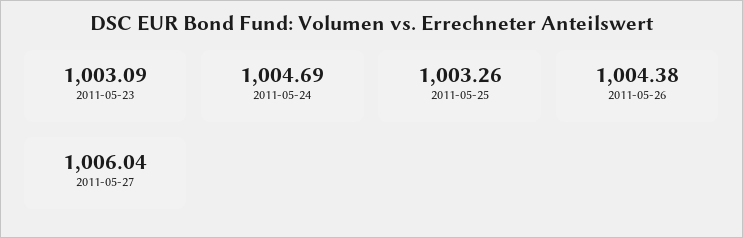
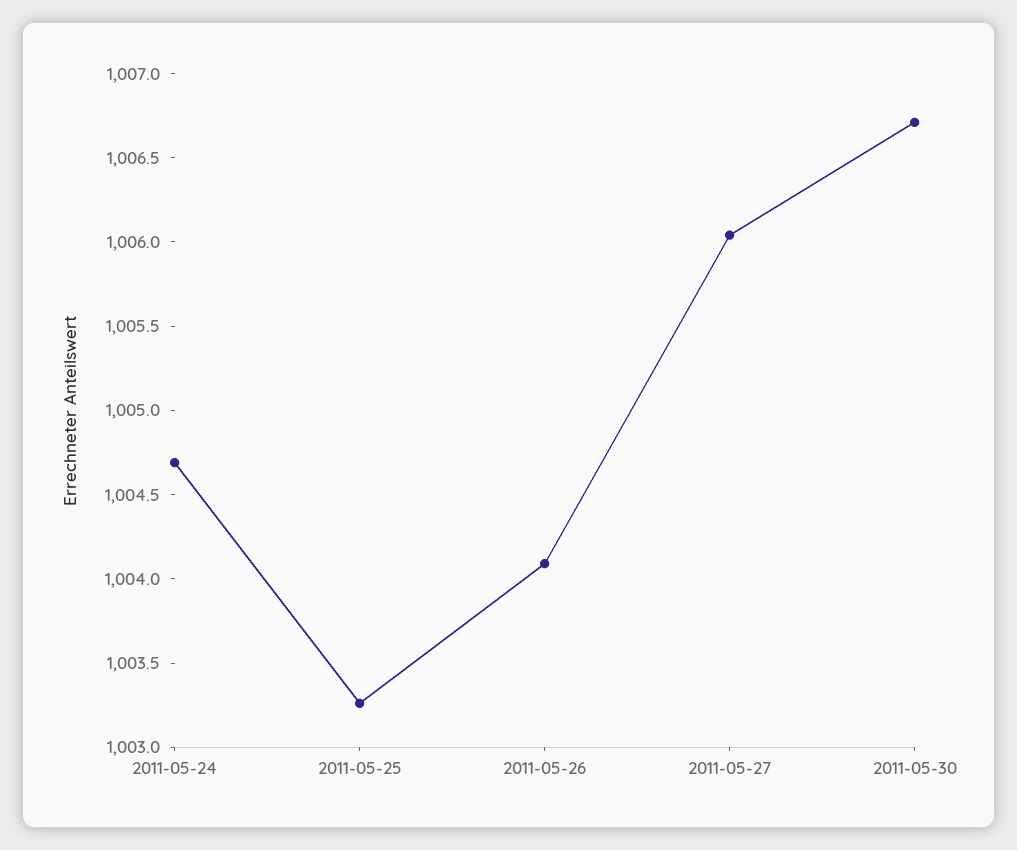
2011-05-23: 1003.09 -> none
2011-05-26: 1004.38 -> 1004.1
2011-05-30: none -> 1006.7

